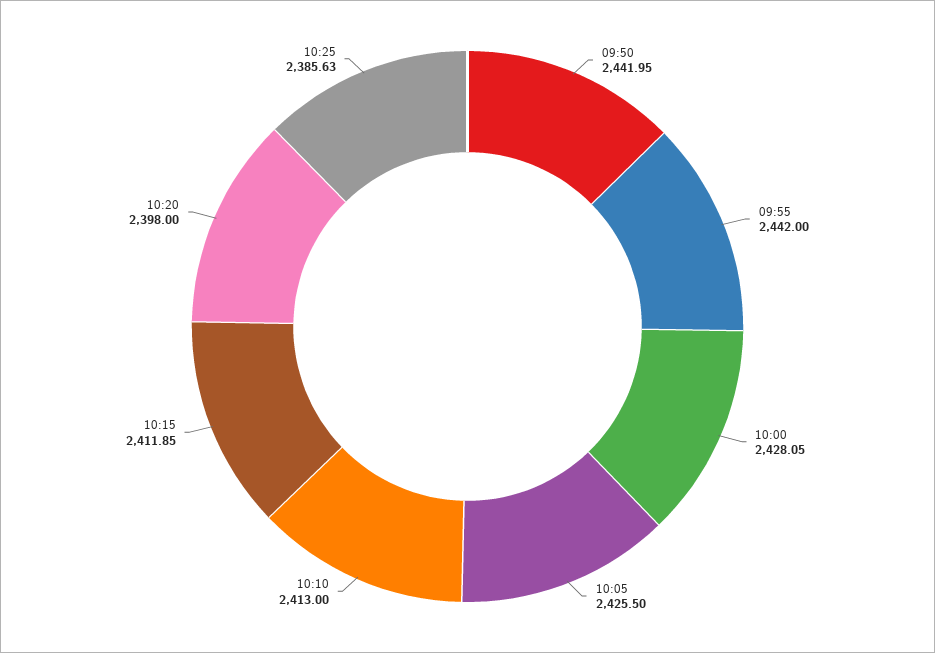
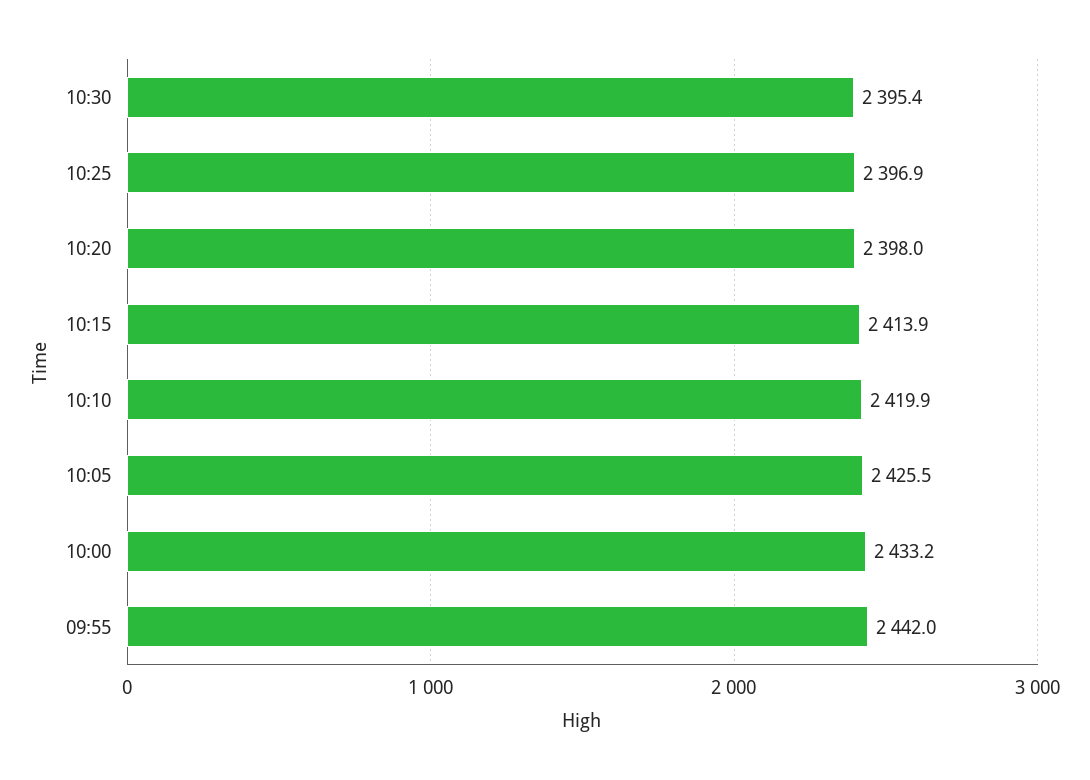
09:50: 2441.95 -> none
10:00: 2428.05 -> 2433.2
10:10: 2413 -> 2419.9
10:15: 2411.85 -> 2413.9
10:25: 2385.63 -> 2396.9
10:30: none -> 2395.4

